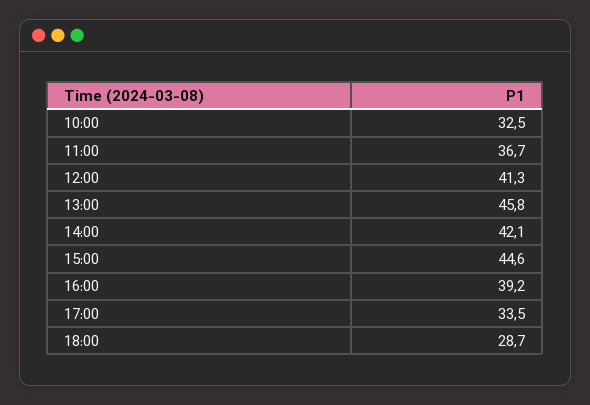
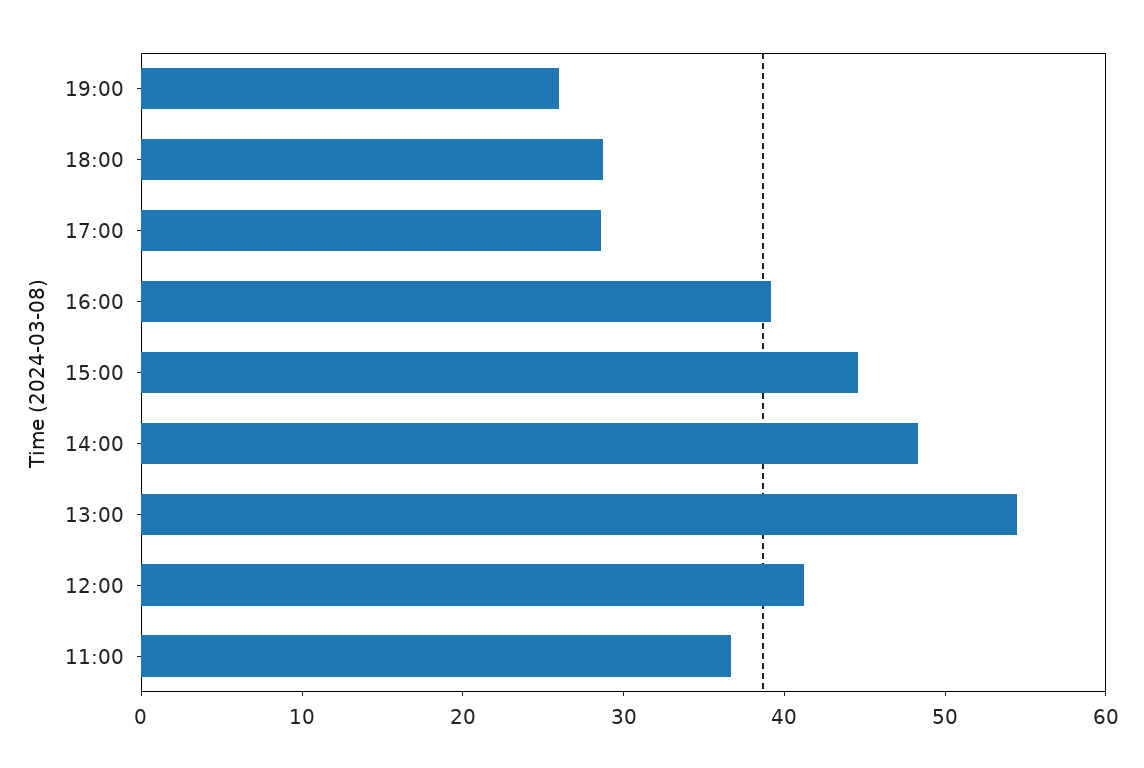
10:00: 32.5 -> none
13:00: 45.8 -> 54
14:00: 42.1 -> 48
17:00: 33.5 -> 28
19:00: none -> 26

